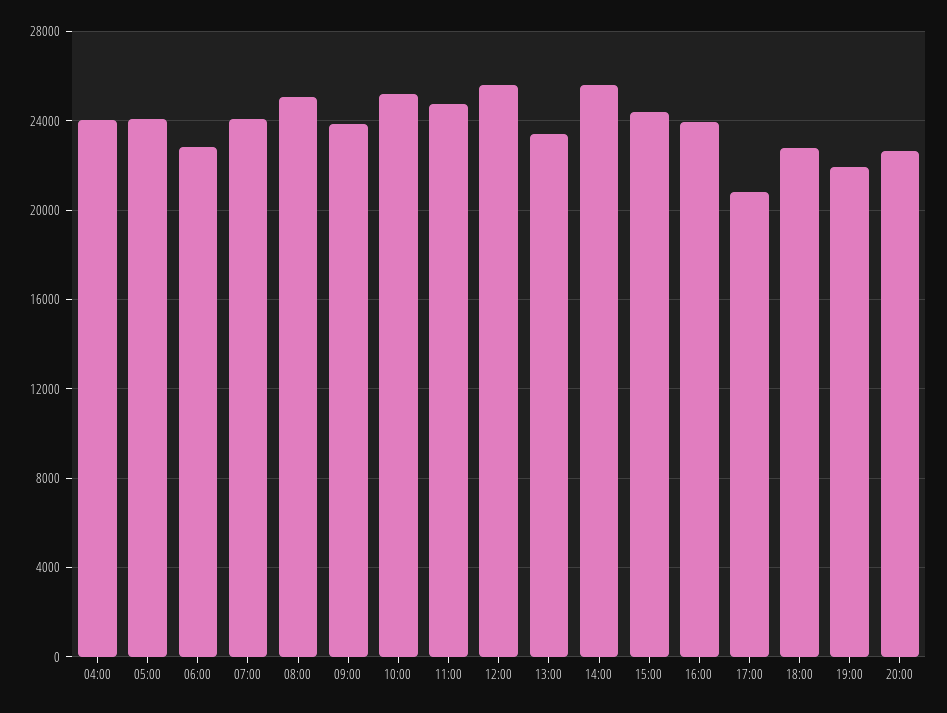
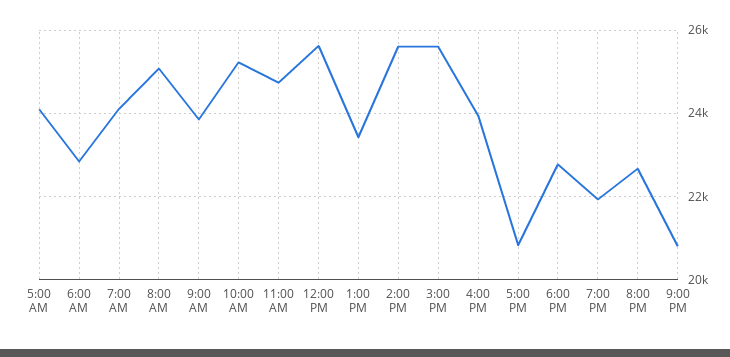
04:00: 24000 -> none
15:00: 24500 -> 25600
9:00 PM: none -> 20800

